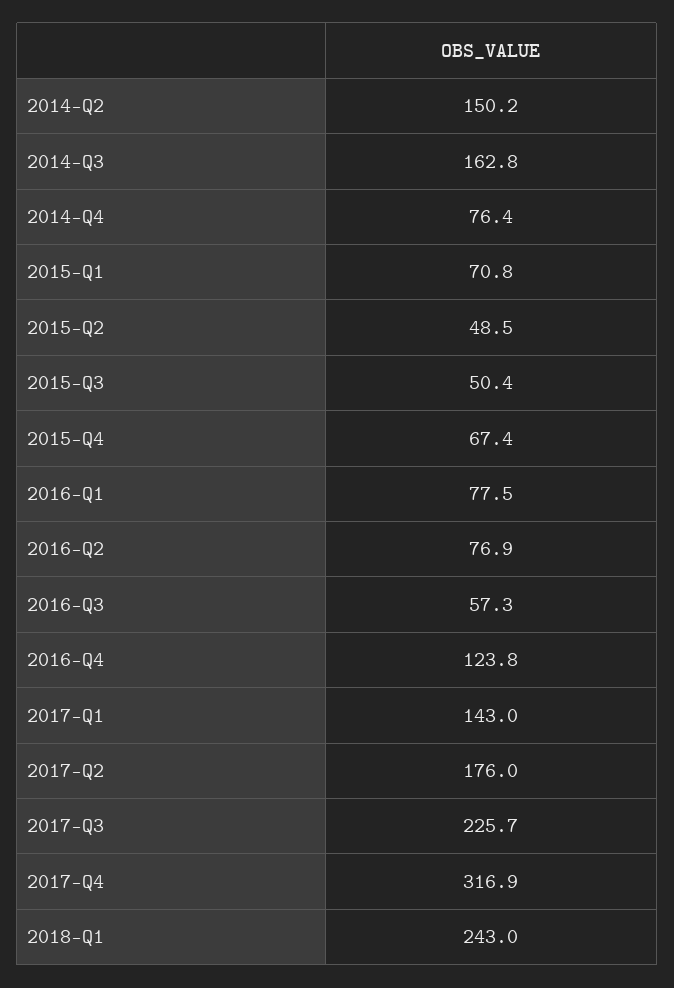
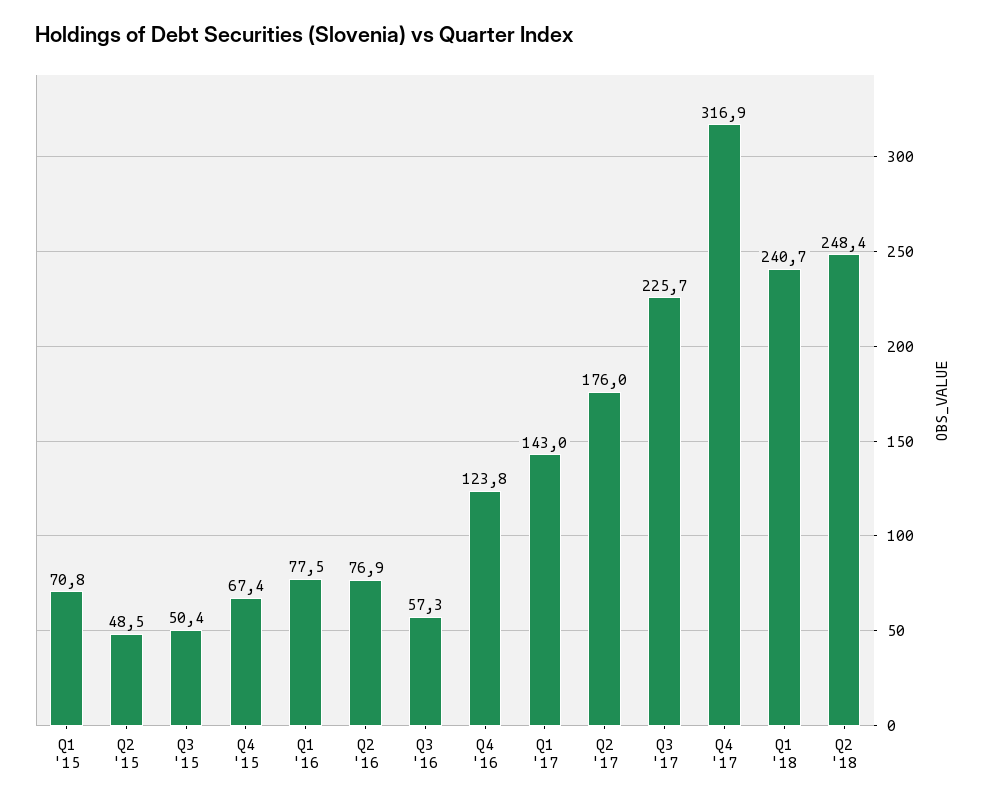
2014-Q2: 150.2 -> none
2014-Q3: 162.8 -> none
2014-Q4: 76.4 -> none
2018-Q1: 243 -> 240.7
Q2 '18: none -> 248.4

